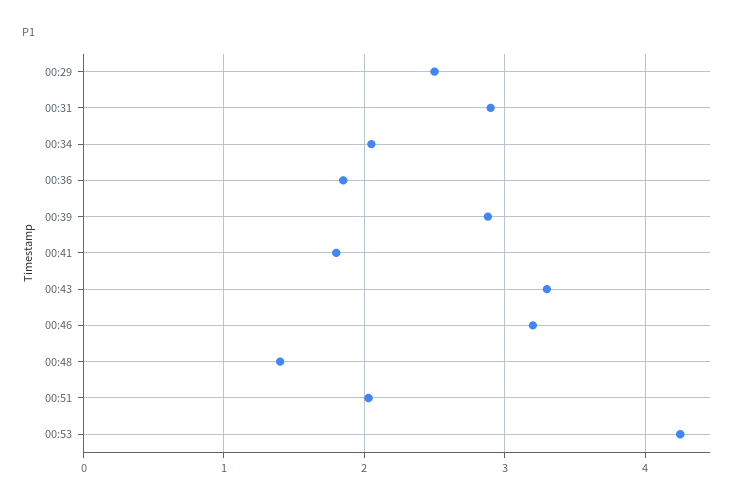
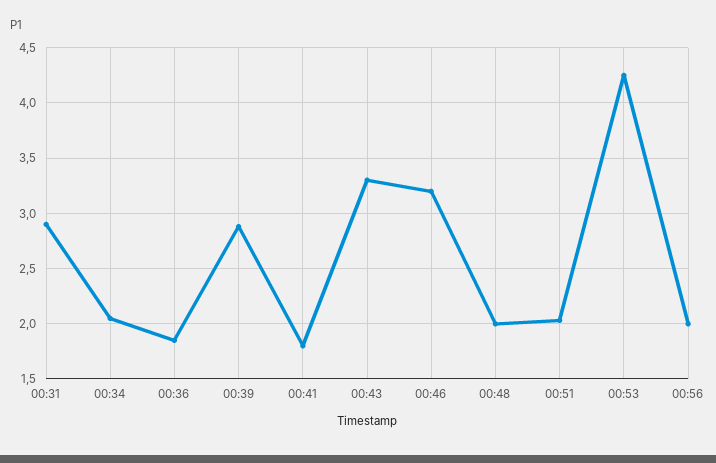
00:29: 2.5 -> none
00:48: 1.4 -> 2
00:56: none -> 2

